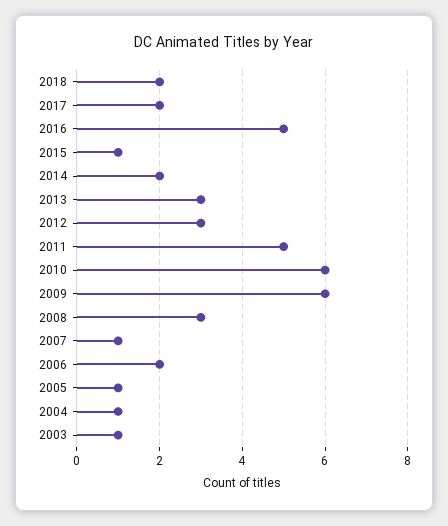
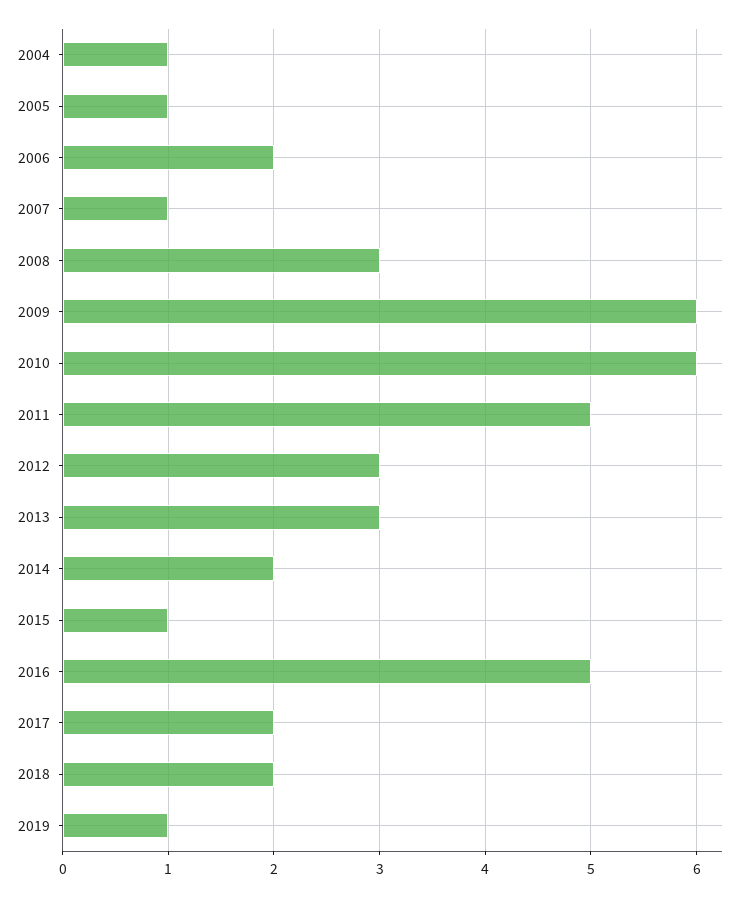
2003: 1 -> none
2019: none -> 1

